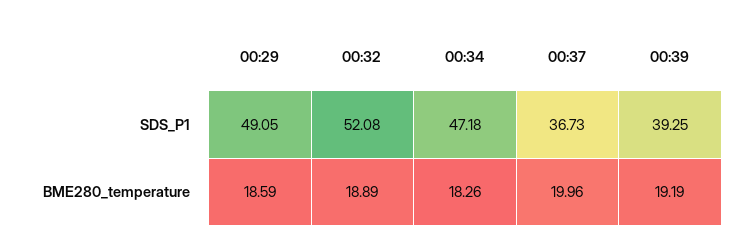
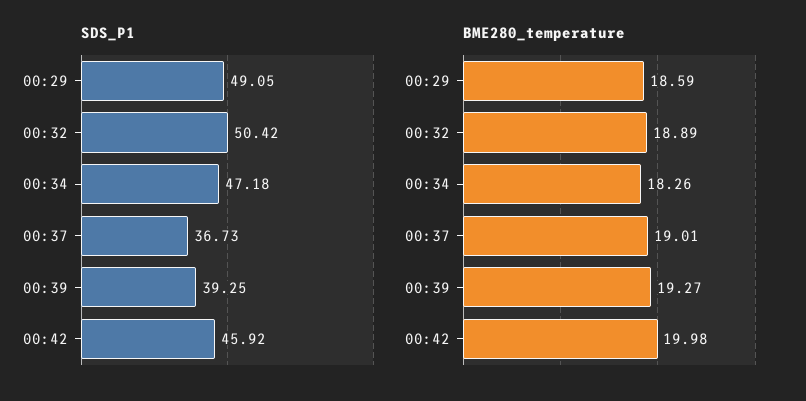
SDS_P1, 00:32: 52.08 -> 50.42
BME280_temperature, 00:37: 19.96 -> 19.01
BME280_temperature, 00:39: 19.19 -> 19.27
SDS_P1, 00:42: none -> 45.92
BME280_temperature, 00:42: none -> 19.98

